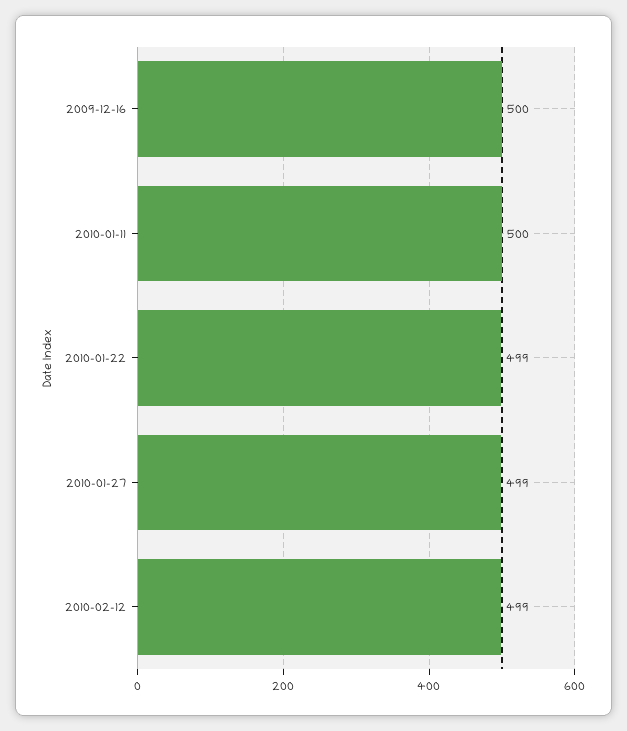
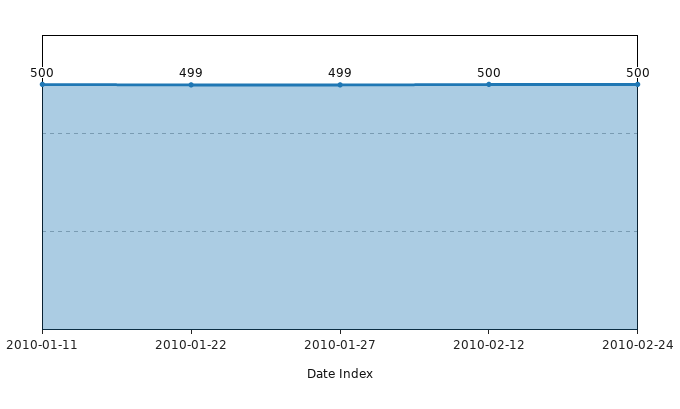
2009-12-16: 500 -> none
2010-02-12: 499 -> 500
2010-02-24: none -> 500

